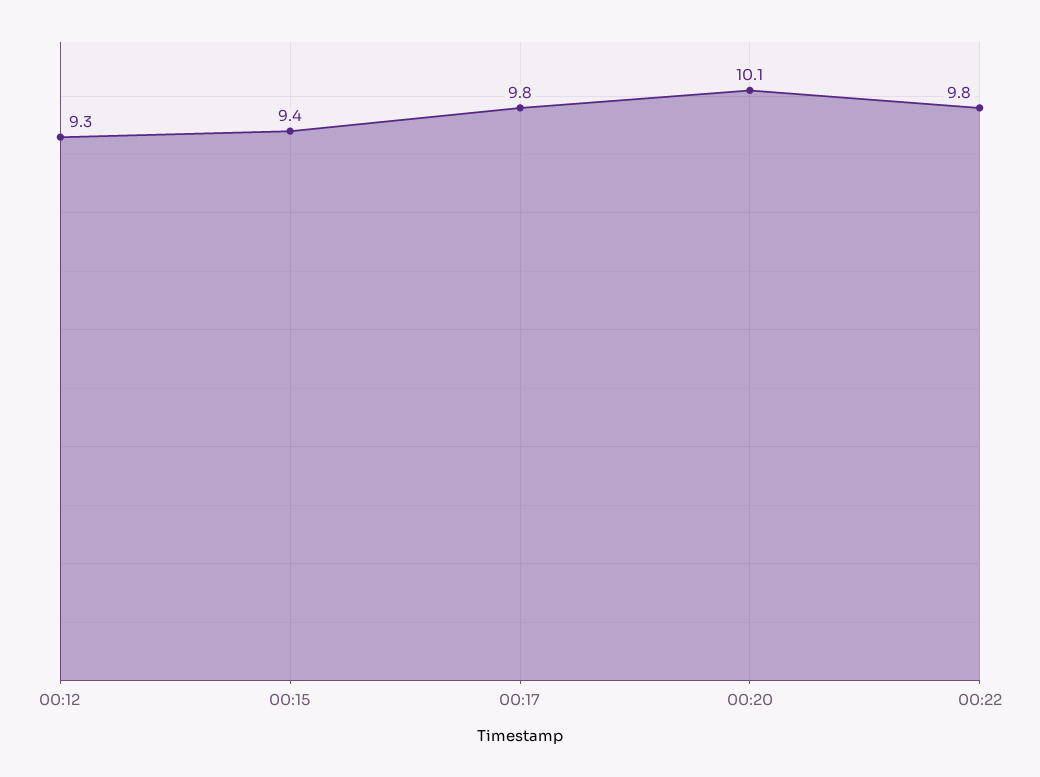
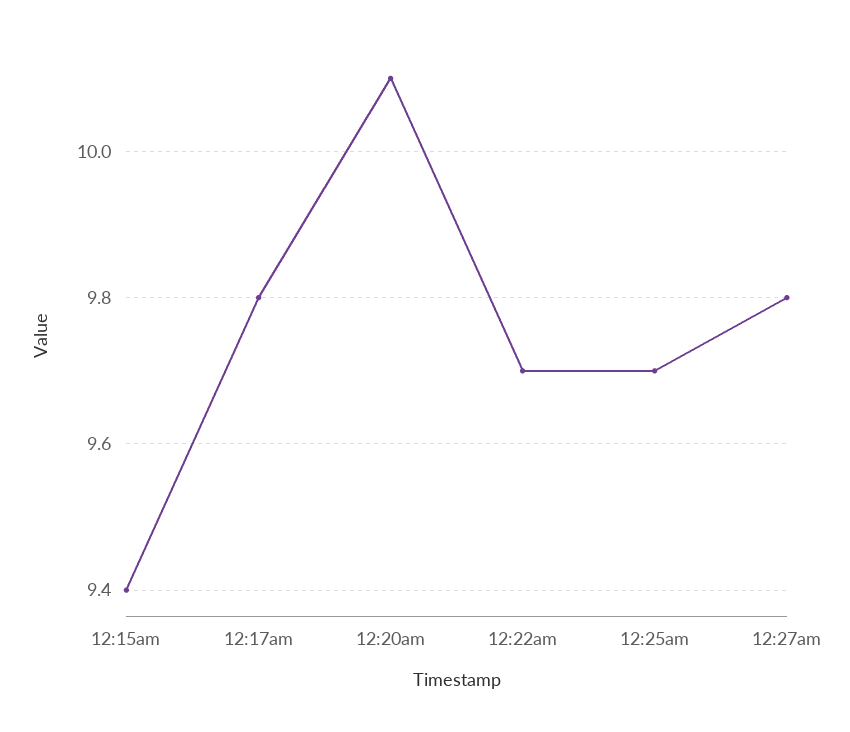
00:12: 9.3 -> none
00:22: 9.8 -> 9.7
12:25am: none -> 9.7
12:27am: none -> 9.8

